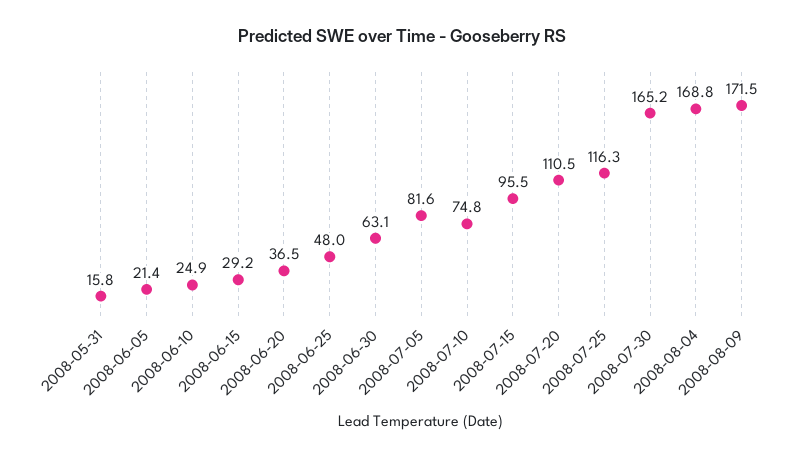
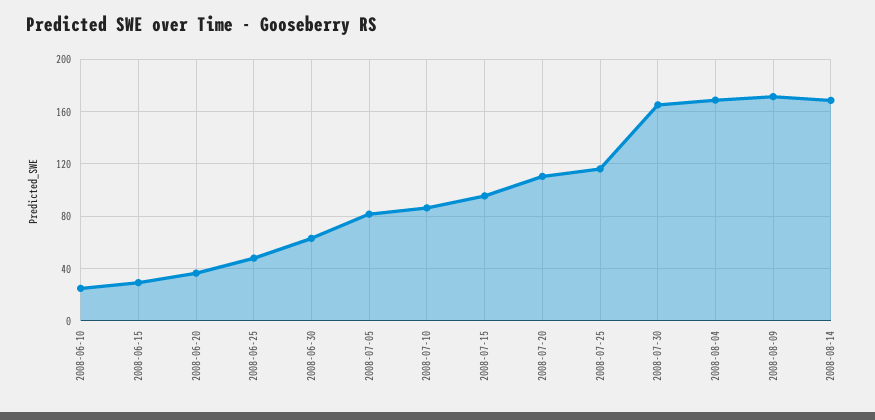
2008-05-31: 15.8 -> none
2008-06-05: 21.4 -> none
2008-07-10: 74.8 -> 85
2008-08-14: none -> 170

